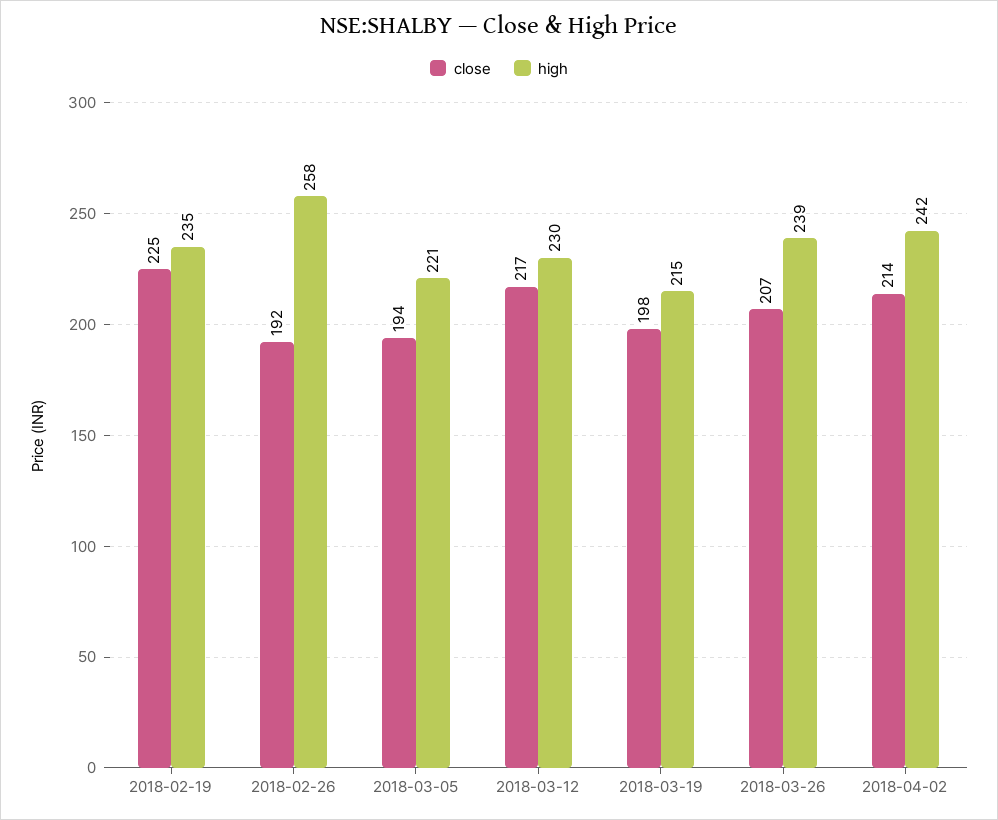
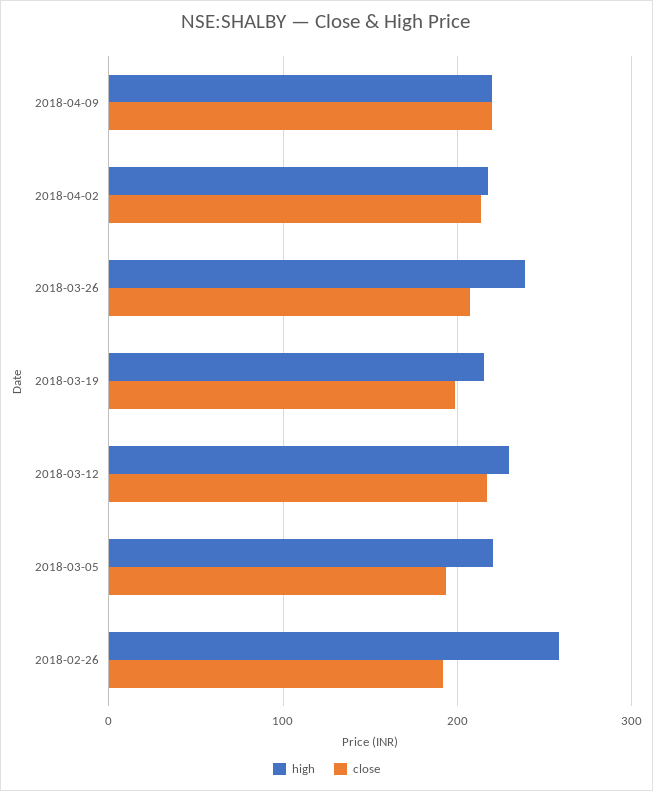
close, 2018-02-19: 225 -> none
high, 2018-02-19: 235 -> none
high, 2018-04-02: 242 -> 220
high, 2018-04-09: none -> 220
close, 2018-04-09: none -> 220

